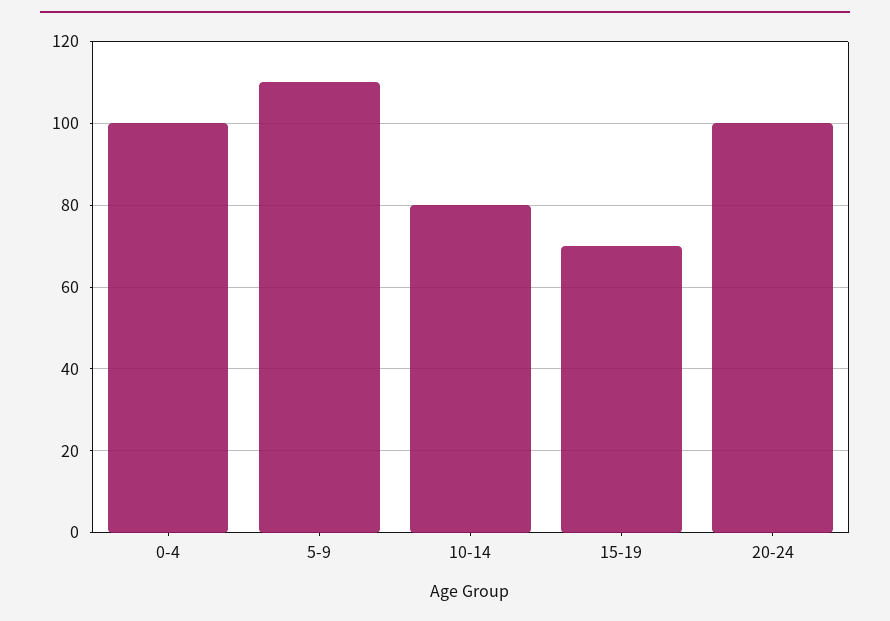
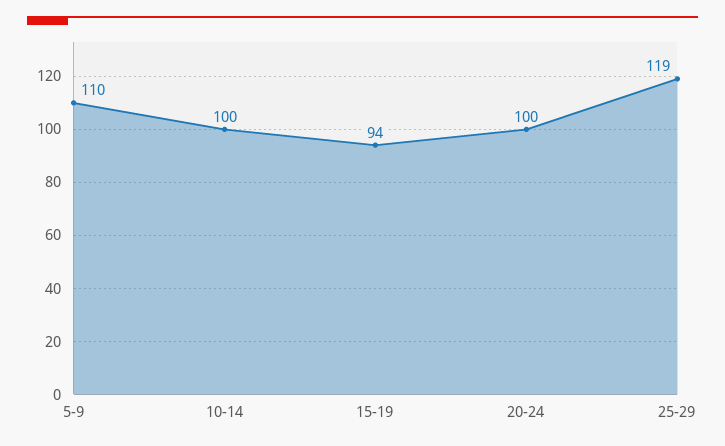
0-4: 100 -> none
10-14: 80 -> 100
15-19: 70 -> 94
25-29: none -> 119

